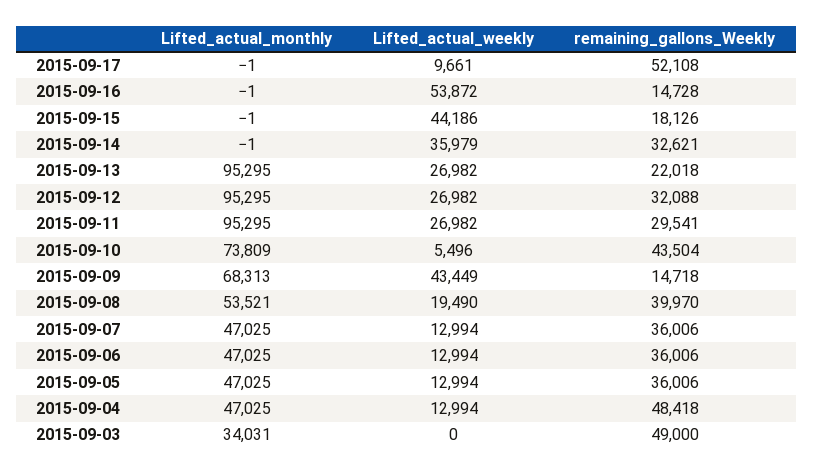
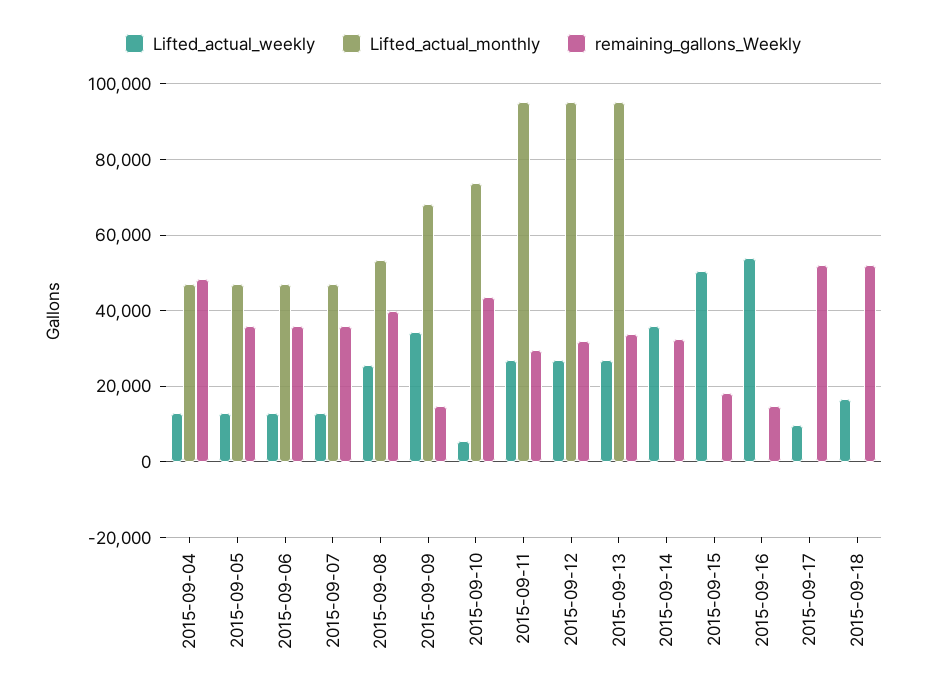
Lifted_actual_weekly, 2015-09-15: 44186 -> 50000
remaining_gallons_Weekly, 2015-09-13: 22018 -> 34000
Lifted_actual_weekly, 2015-09-09: 43449 -> 34000
Lifted_actual_weekly, 2015-09-08: 19490 -> 26000
Lifted_actual_monthly, 2015-09-03: 34031 -> none
Lifted_actual_weekly, 2015-09-03: 0 -> none
remaining_gallons_Weekly, 2015-09-03: 49000 -> none
Lifted_actual_weekly, 2015-09-18: none -> 16000
Lifted_actual_monthly, 2015-09-18: none -> 0
remaining_gallons_Weekly, 2015-09-18: none -> 52000

